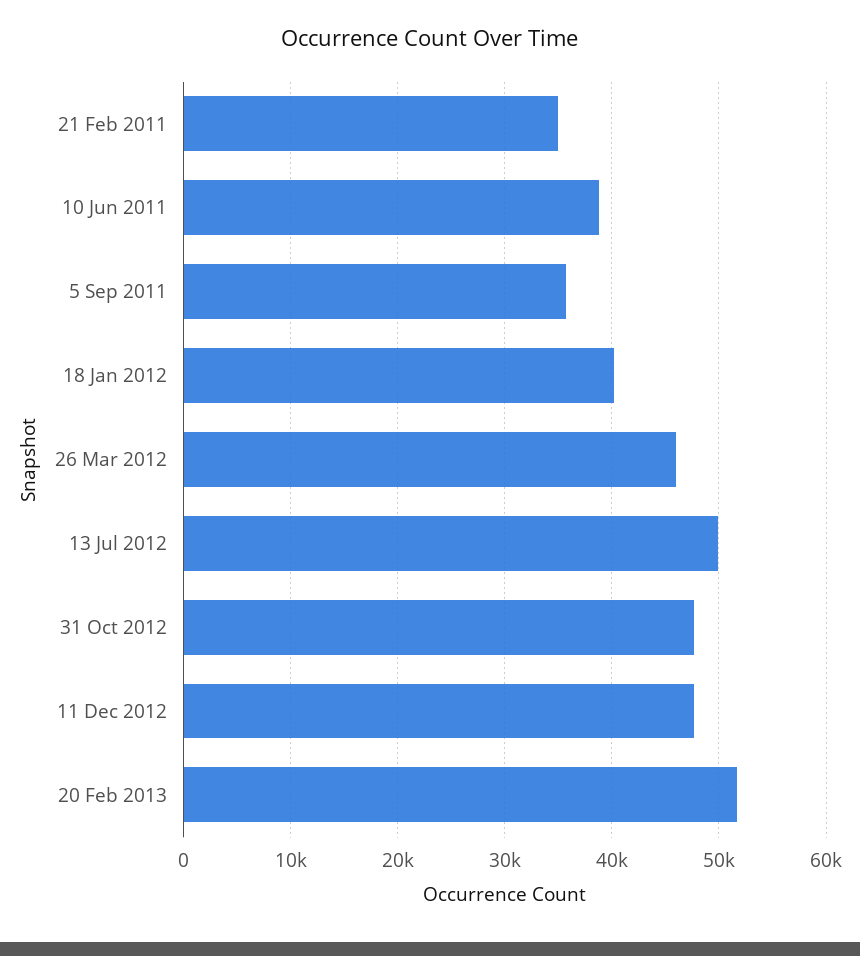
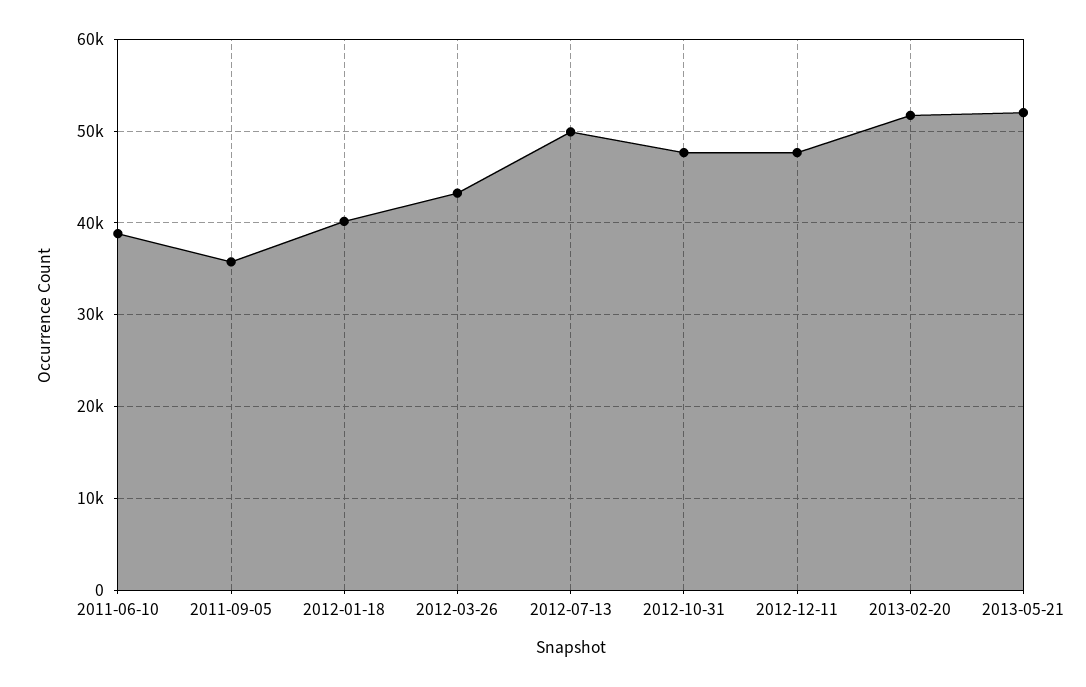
21 Feb 2011: 35000 -> none
26 Mar 2012: 46000 -> 43000
2013-05-21: none -> 52000

